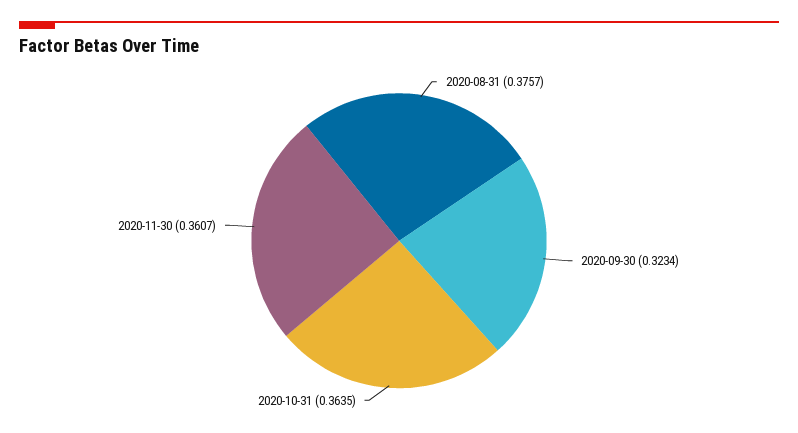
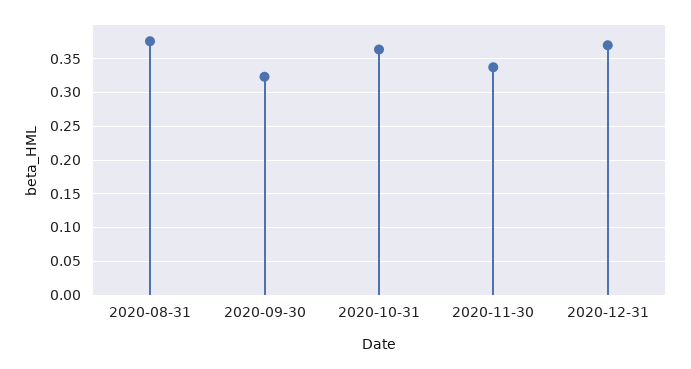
2020-11-30: 0.3607 -> 0.34
2020-12-31: none -> 0.37

